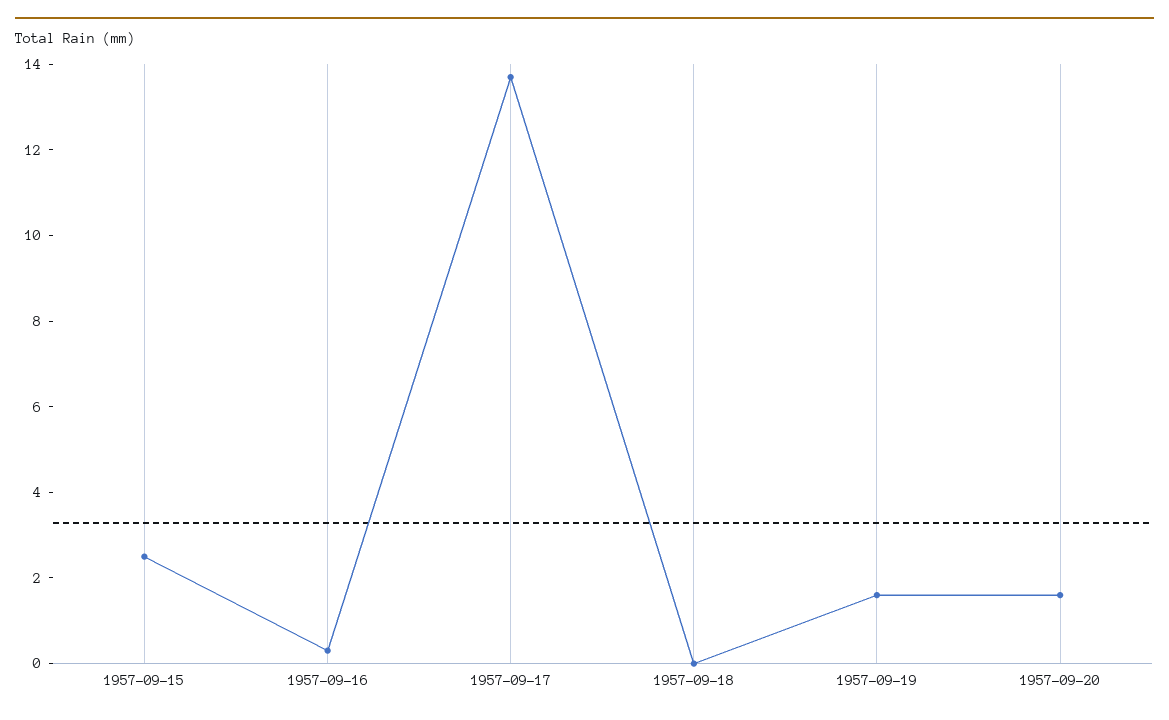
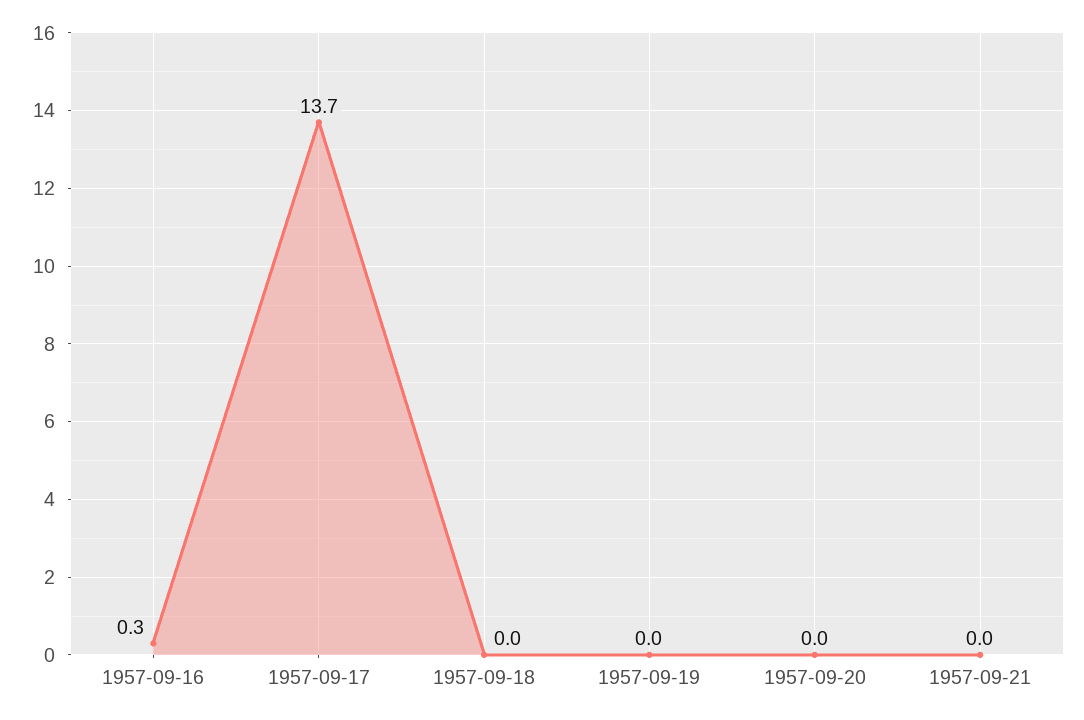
1957-09-15: 2.5 -> none
1957-09-19: 1.5 -> 0
1957-09-20: 1.5 -> 0
1957-09-21: none -> 0

